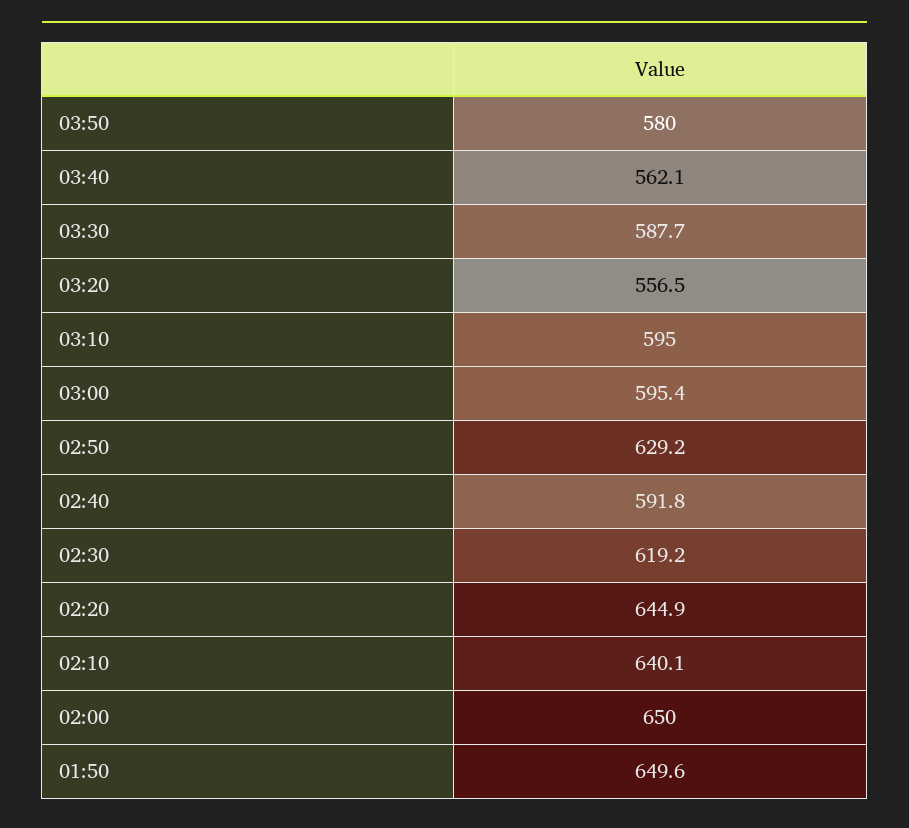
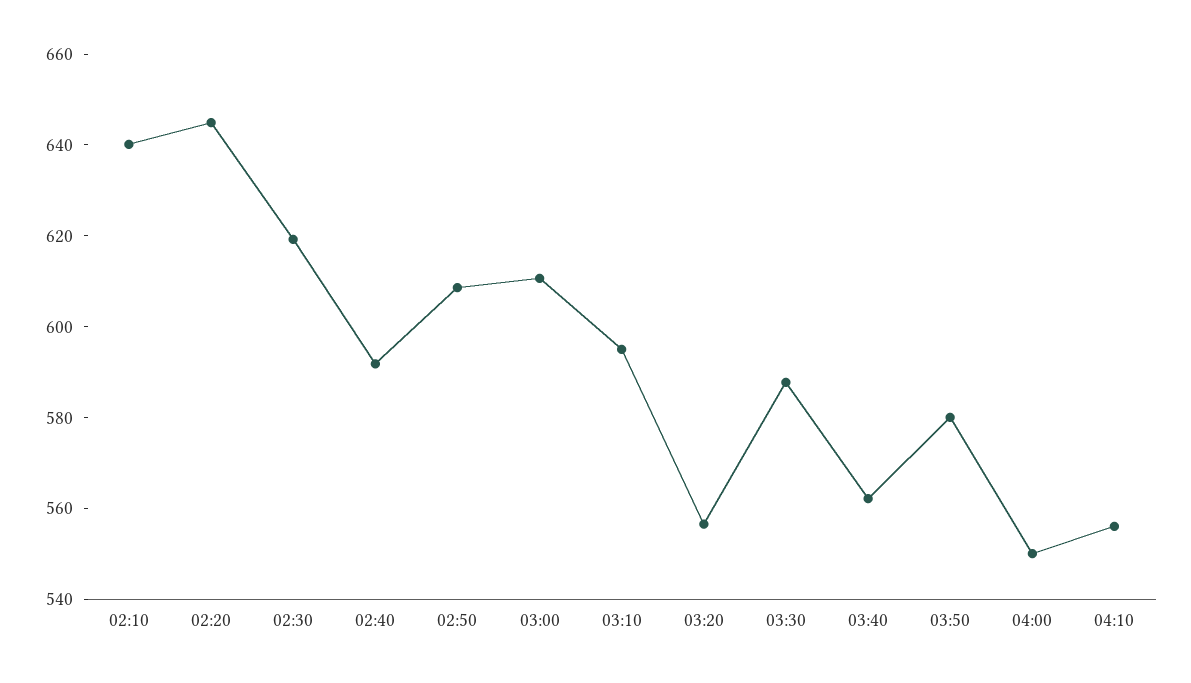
03:00: 595.4 -> 610
02:50: 629.2 -> 610
02:00: 650 -> none
01:50: 649.6 -> none
04:00: none -> 550
04:10: none -> 555

